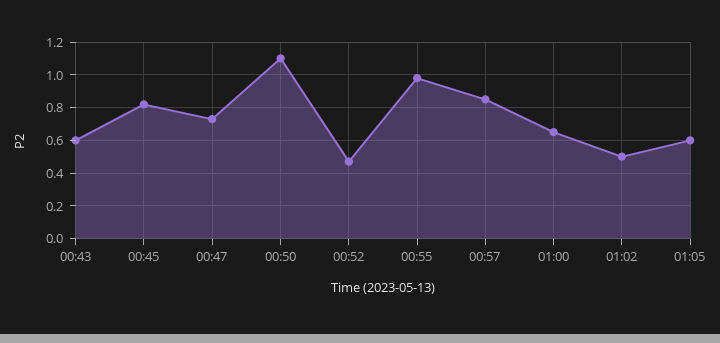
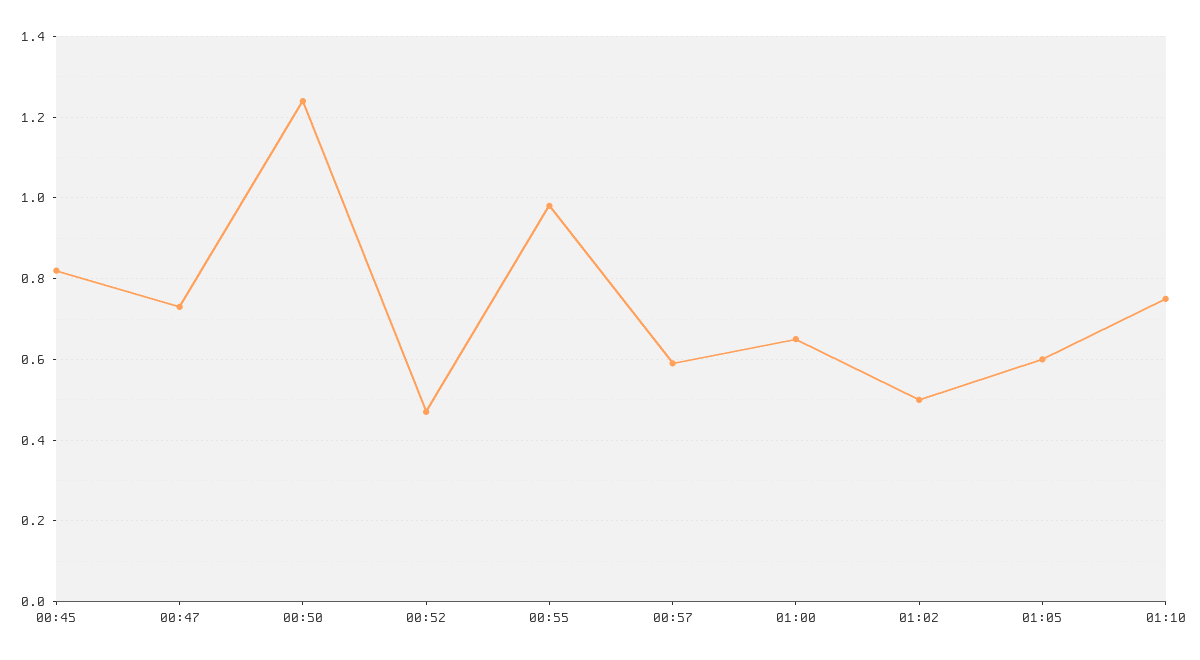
00:43: 0.6 -> none
00:50: 1.1 -> 1.25
00:57: 0.85 -> 0.6
01:10: none -> 0.75

